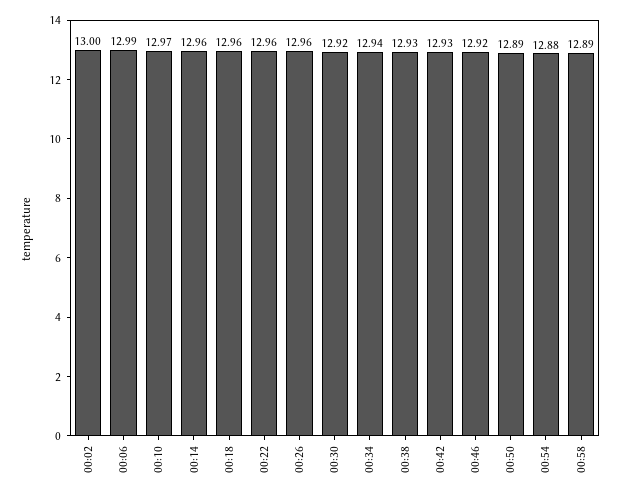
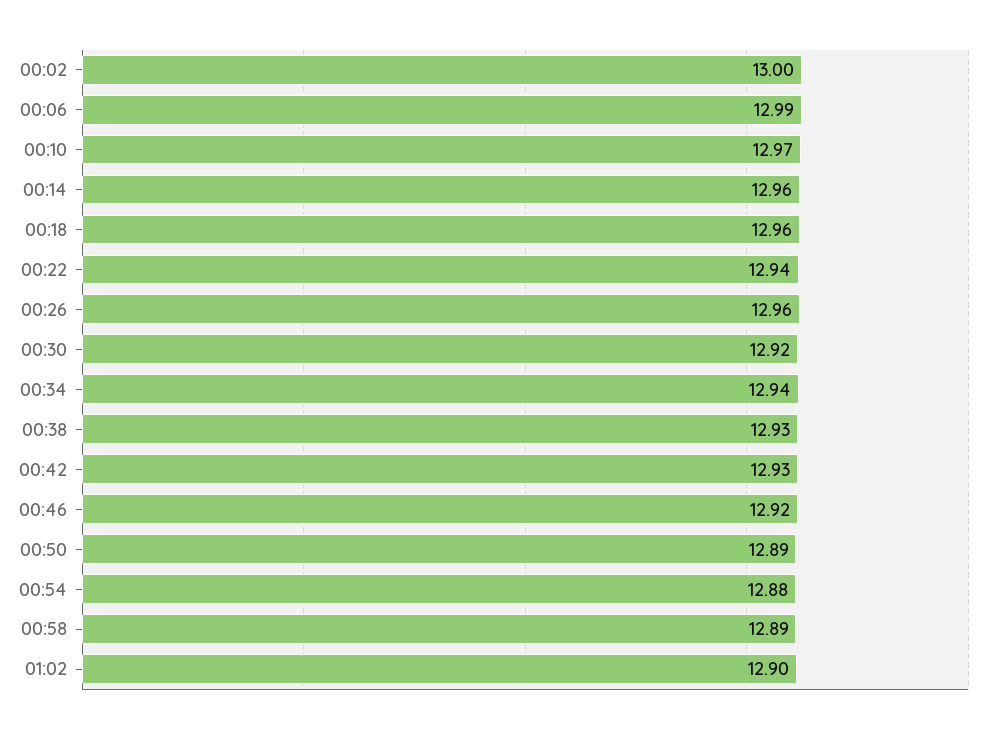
00:22: 12.96 -> 12.94
01:02: none -> 12.9

